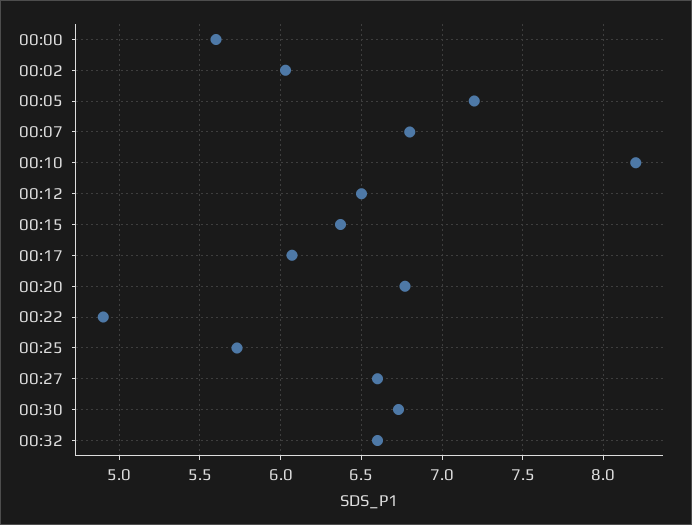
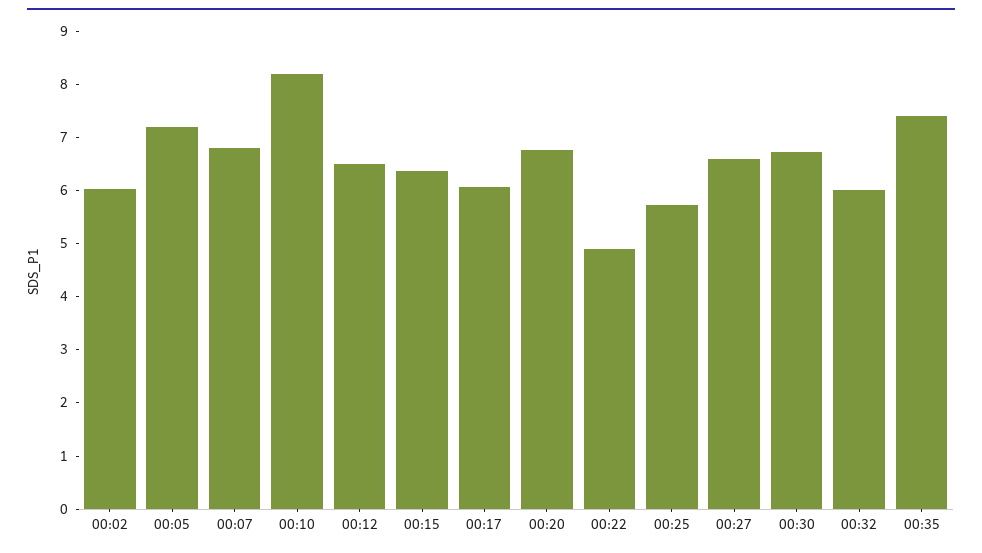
00:00: 5.6 -> none
00:32: 6.6 -> 6
00:35: none -> 7.4

